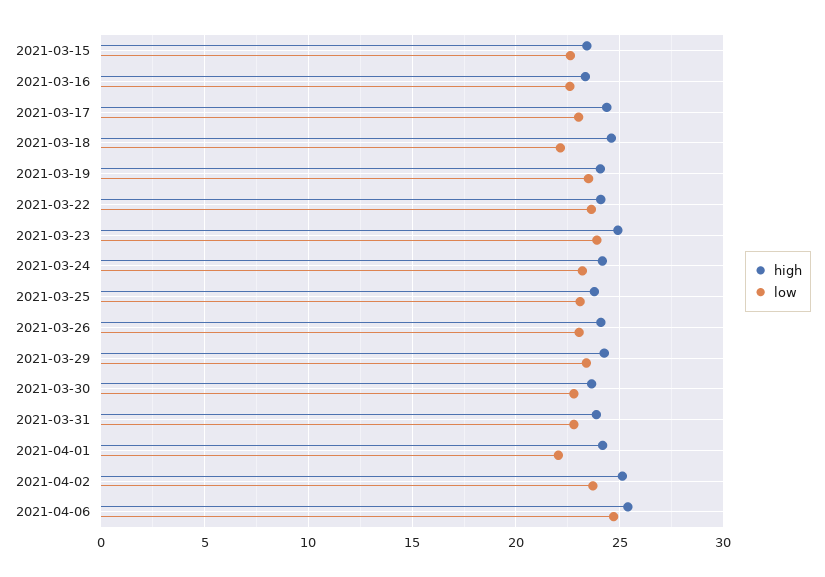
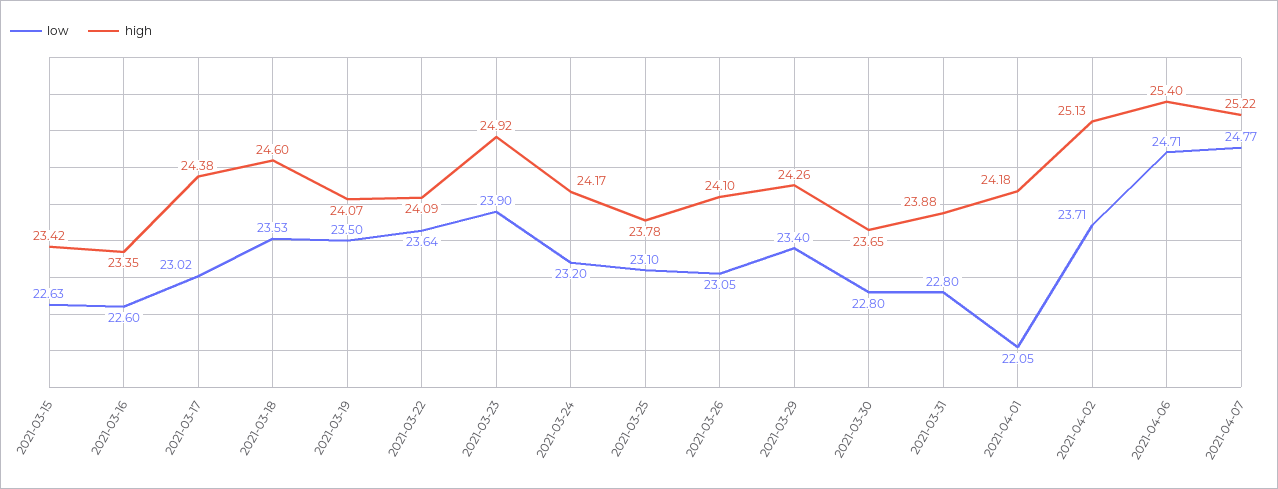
low, 2021-03-18: 22 -> 23.53
low, 2021-04-07: none -> 24.77
high, 2021-04-07: none -> 25.22

